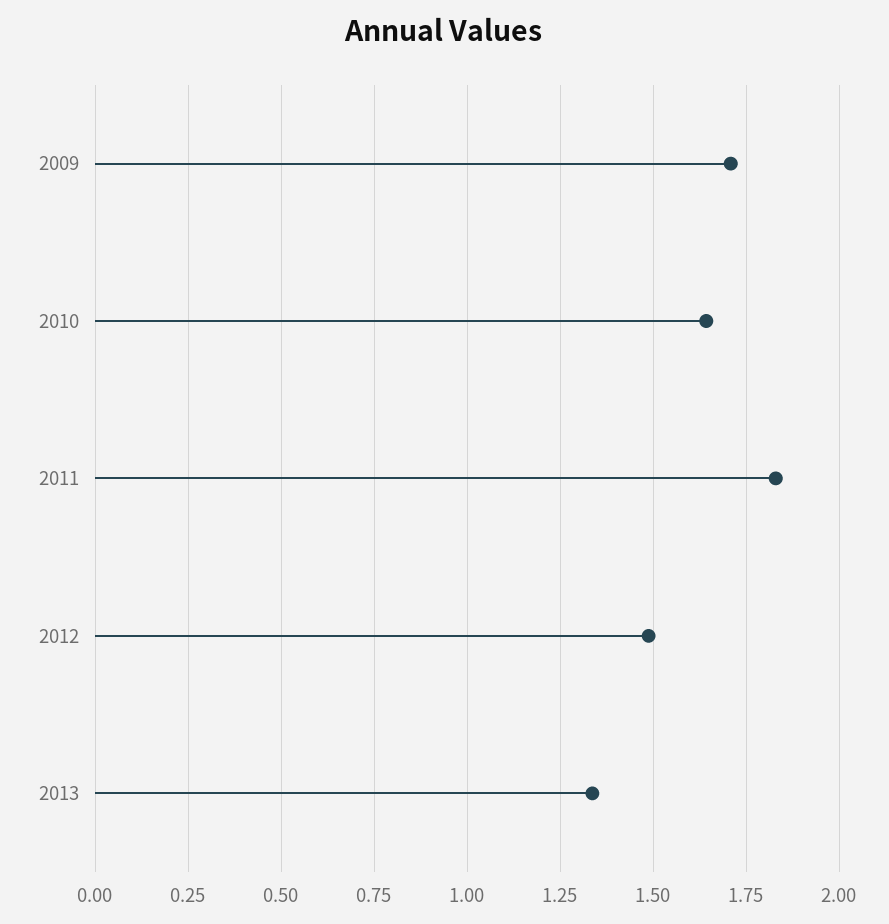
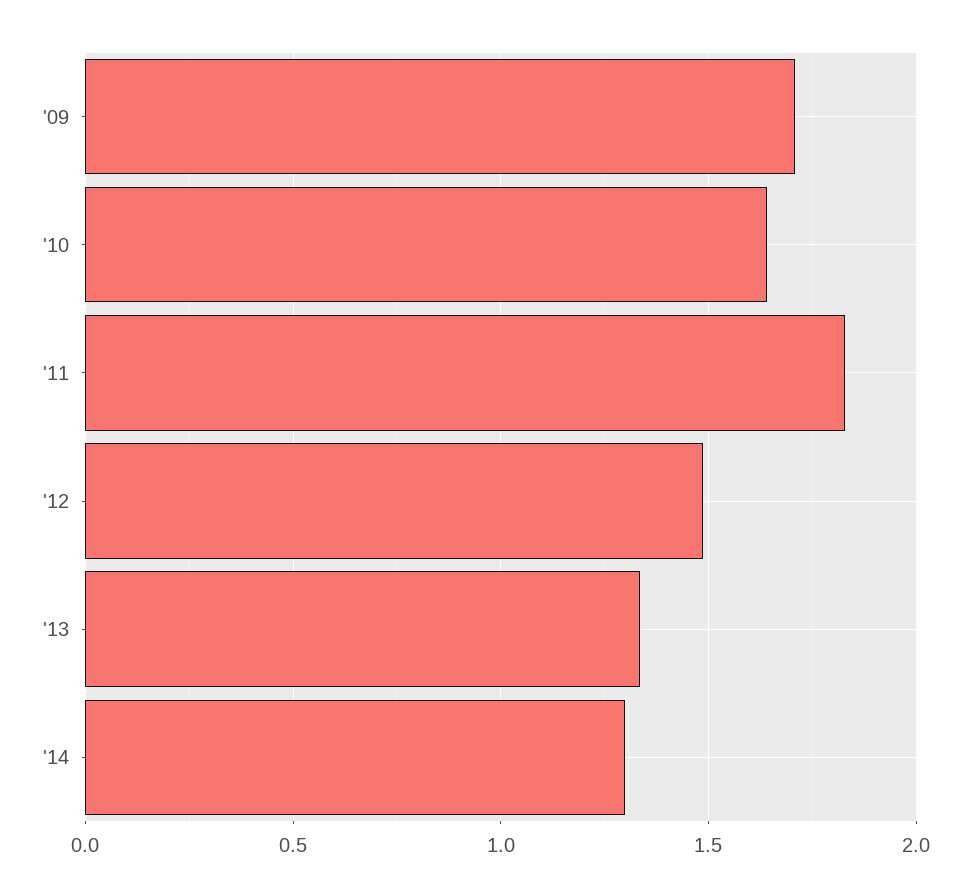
'14: none -> 1.3

